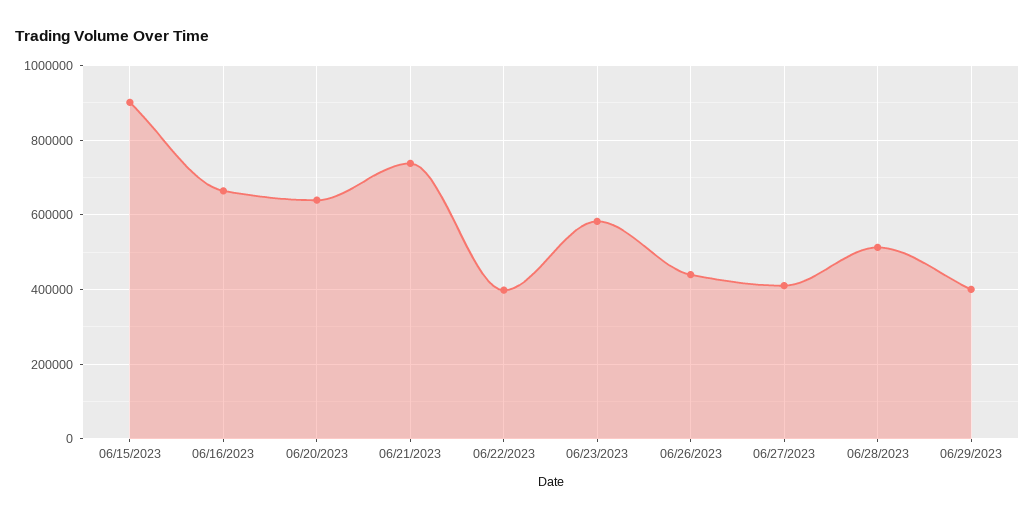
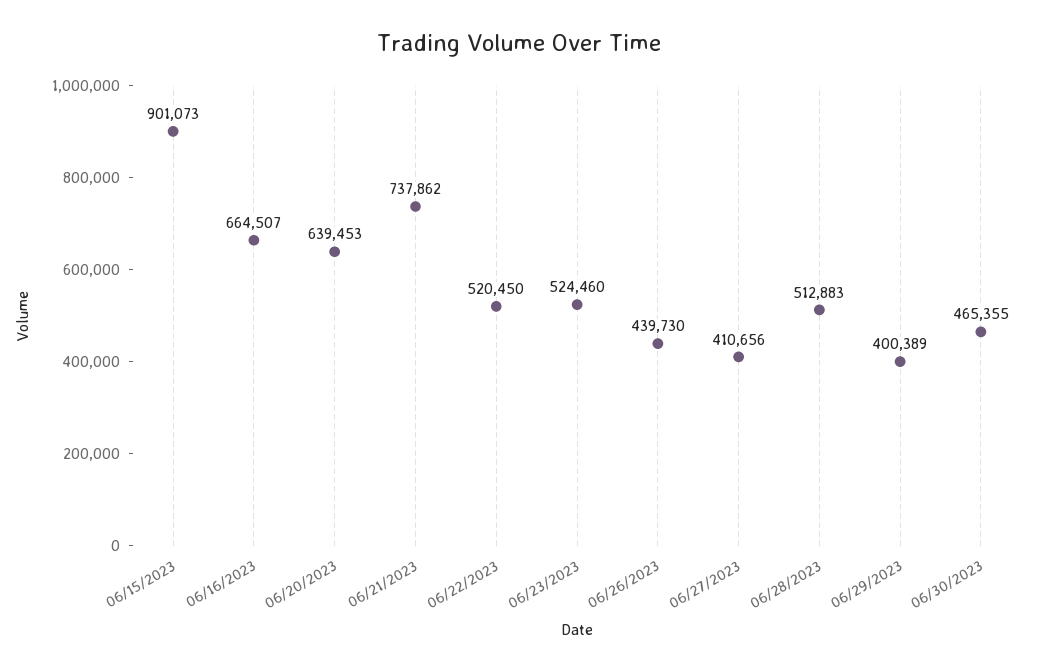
06/22/2023: 400000 -> 520450
06/23/2023: 580000 -> 524460
06/30/2023: none -> 465355

